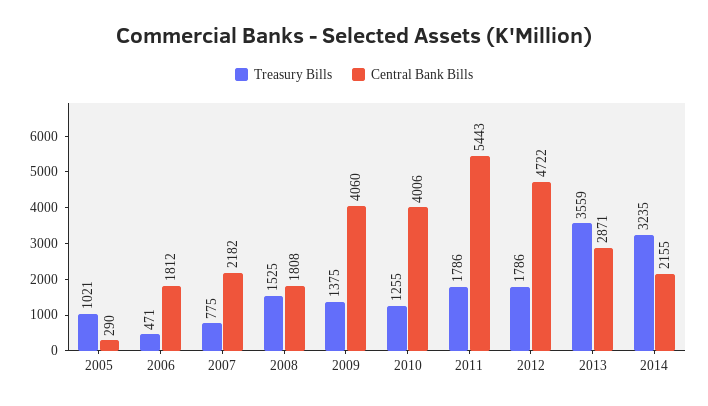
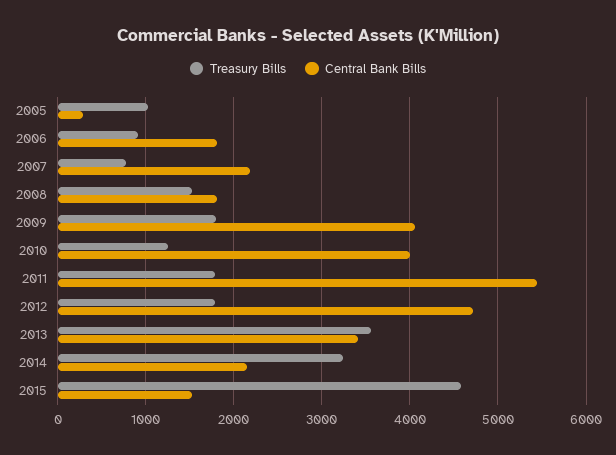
Treasury Bills, 2006: 471 -> 900
Treasury Bills, 2009: 1375 -> 1800
Central Bank Bills, 2013: 2871 -> 3400
Treasury Bills, 2015: none -> 4600
Central Bank Bills, 2015: none -> 1500

